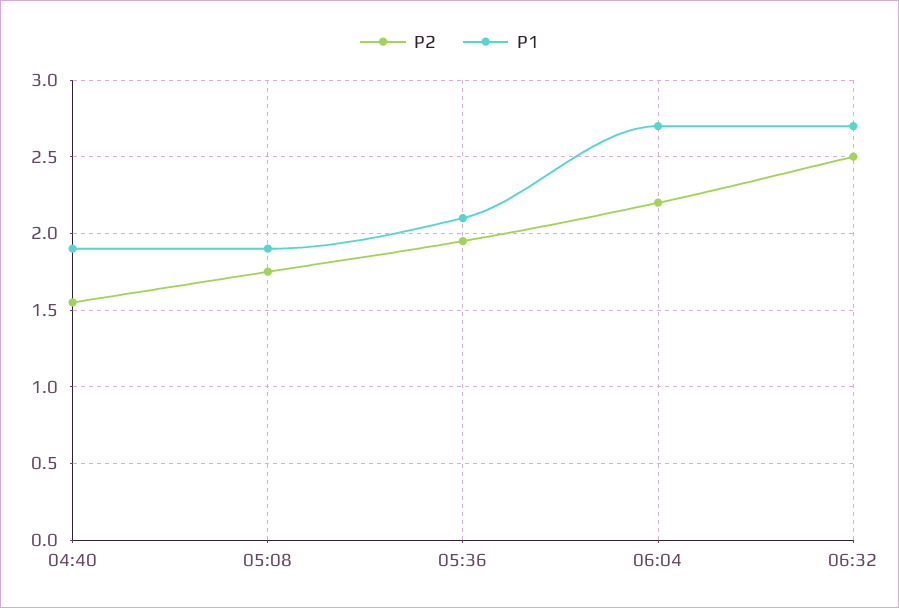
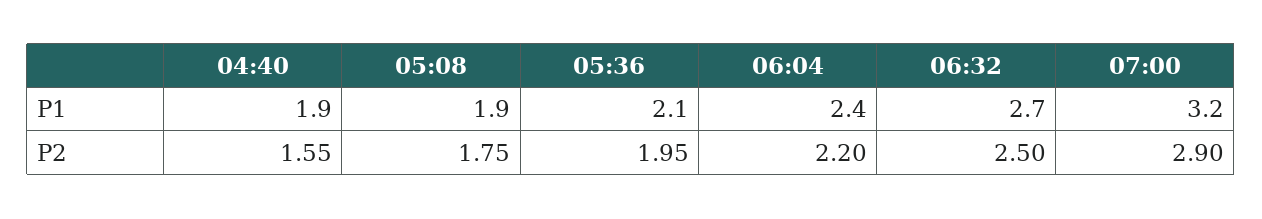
P1, 06:04: 2.7 -> 2.4
P1, 07:00: none -> 3.2
P2, 07:00: none -> 2.9

